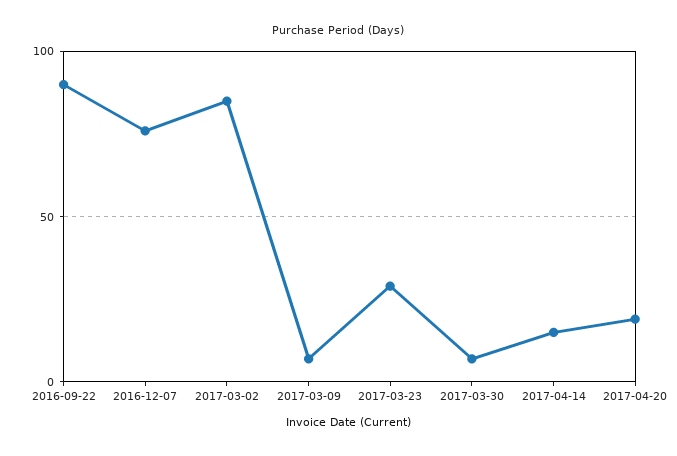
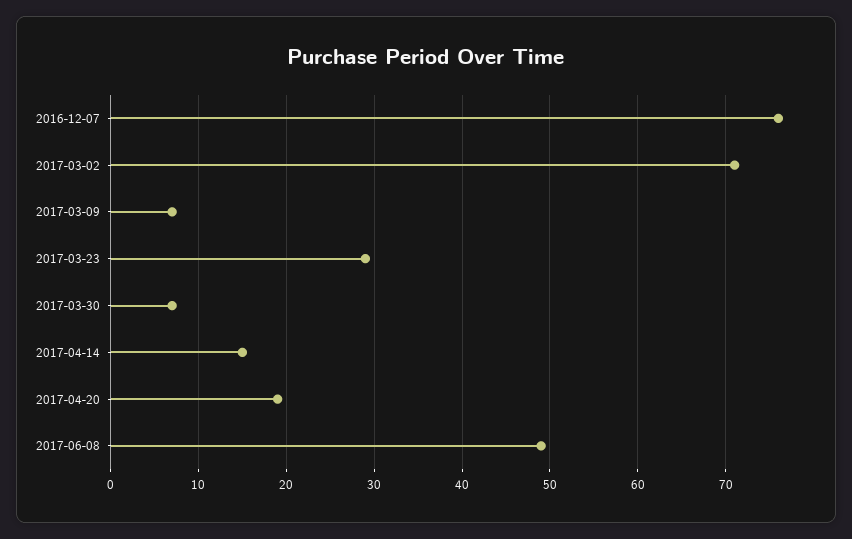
2016-09-22: 90 -> none
2017-03-02: 85 -> 71
2017-06-08: none -> 49

